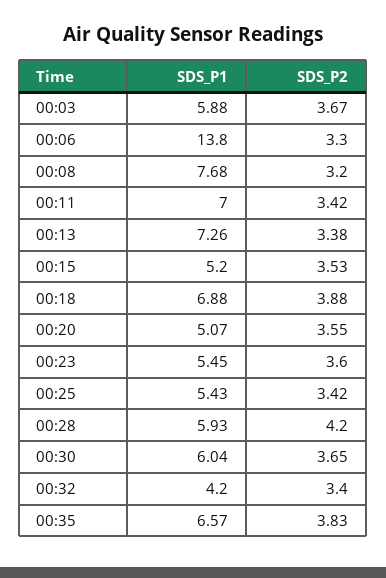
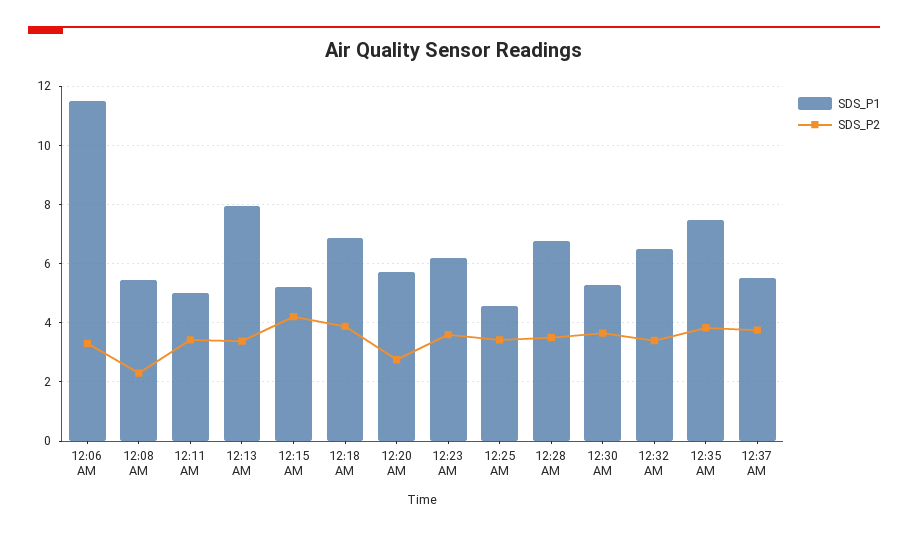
SDS_P1, 00:03: 5.88 -> none
SDS_P2, 00:03: 3.67 -> none
SDS_P1, 00:06: 13.8 -> 11.5
SDS_P1, 00:08: 7.68 -> 5.5
SDS_P2, 00:08: 3.2 -> 2.25
SDS_P1, 00:11: 7 -> 5
SDS_P1, 00:13: 7.26 -> 8
SDS_P2, 00:15: 3.53 -> 4.25
SDS_P1, 00:20: 5.07 -> 5.75
SDS_P2, 00:20: 3.55 -> 2.75
SDS_P1, 00:23: 5.45 -> 6.25
SDS_P1, 00:25: 5.43 -> 4.5
SDS_P1, 00:28: 5.93 -> 6.75
SDS_P2, 00:28: 4.2 -> 3.5
SDS_P1, 00:30: 6.04 -> 5.25
SDS_P1, 00:32: 4.2 -> 6.5
SDS_P1, 00:35: 6.57 -> 7.5
SDS_P1, 12:37 AM: none -> 5.5
SDS_P2, 12:37 AM: none -> 3.75

